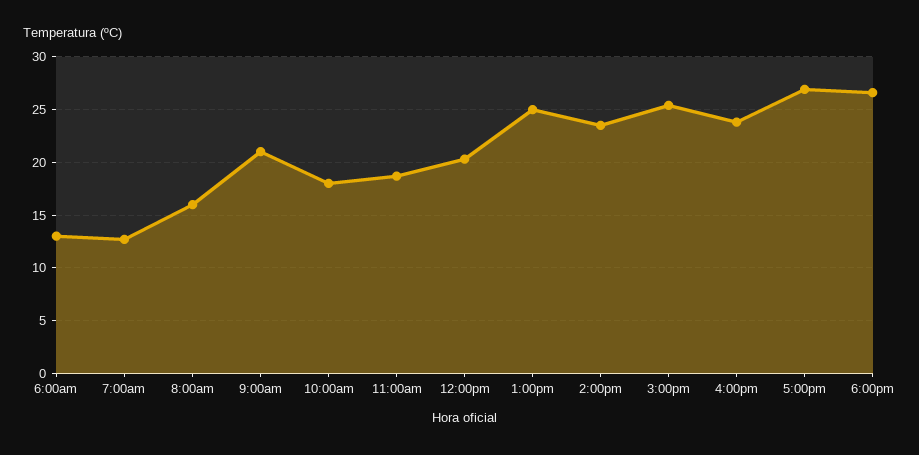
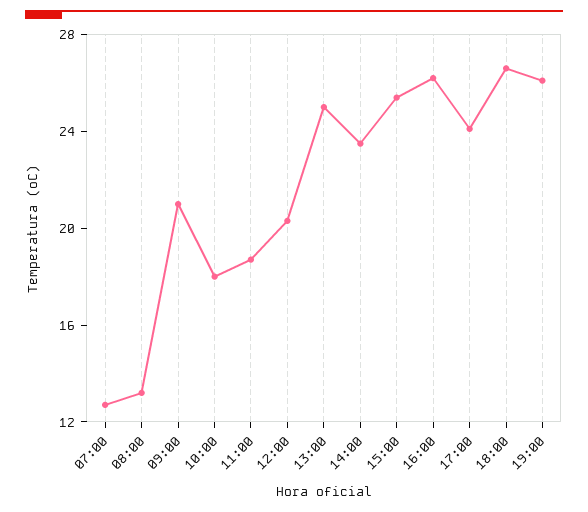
6:00am: 13 -> none
8:00am: 16 -> 13
4:00pm: 24 -> 26
5:00pm: 27 -> 24
19:00: none -> 26

